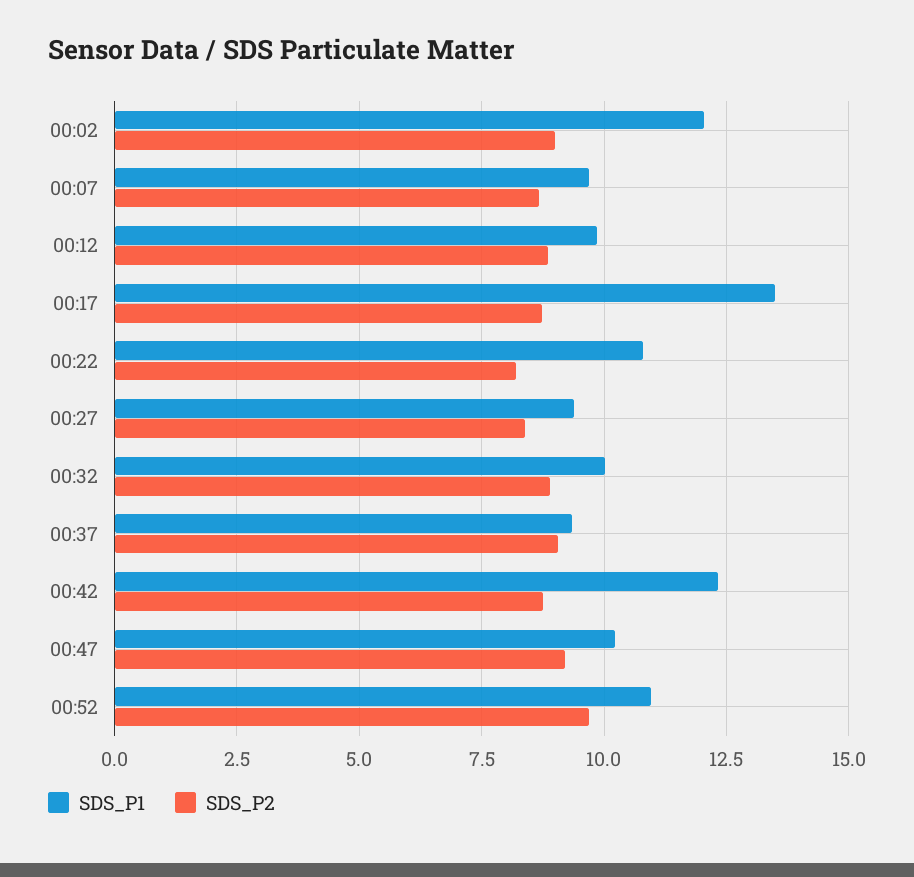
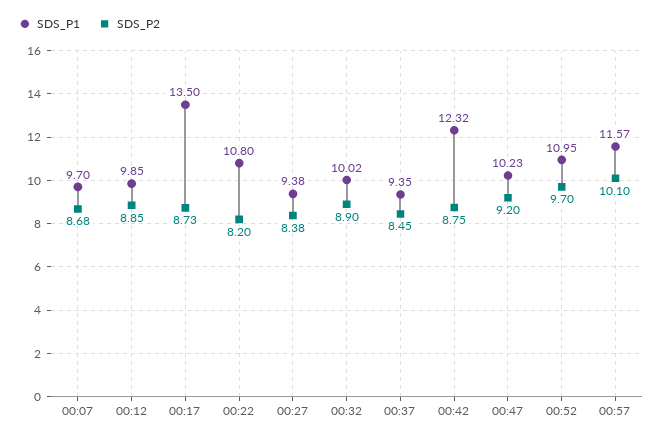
SDS_P1, 00:02: 12 -> none
SDS_P2, 00:02: 9 -> none
SDS_P2, 00:37: 9 -> 8.45
SDS_P1, 00:57: none -> 11.57
SDS_P2, 00:57: none -> 10.1

